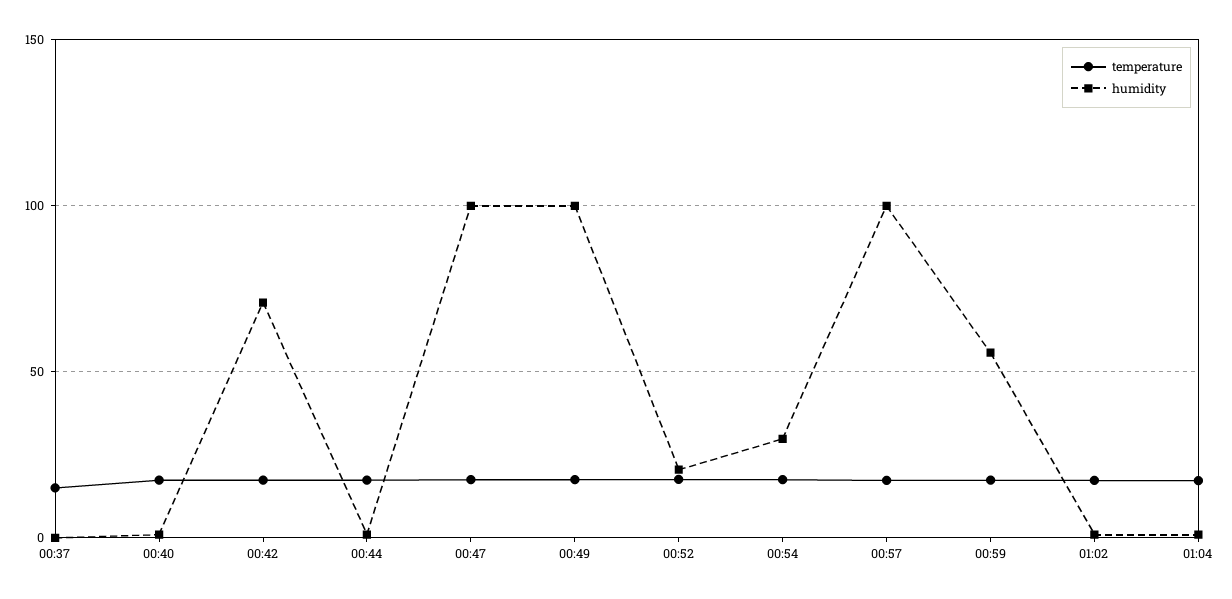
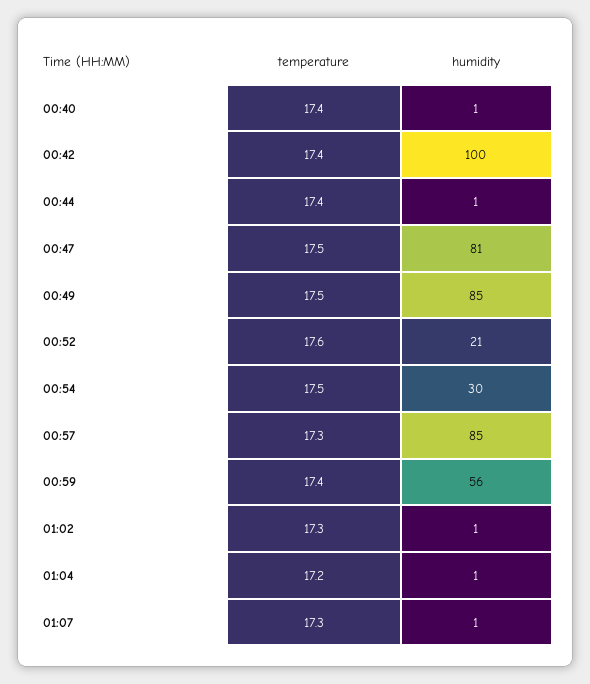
temperature, 00:37: 15 -> none
humidity, 00:37: 0 -> none
humidity, 00:42: 70 -> 100
humidity, 00:47: 100 -> 81
humidity, 00:49: 100 -> 85
humidity, 00:57: 100 -> 85
temperature, 01:07: none -> 17.3
humidity, 01:07: none -> 1

